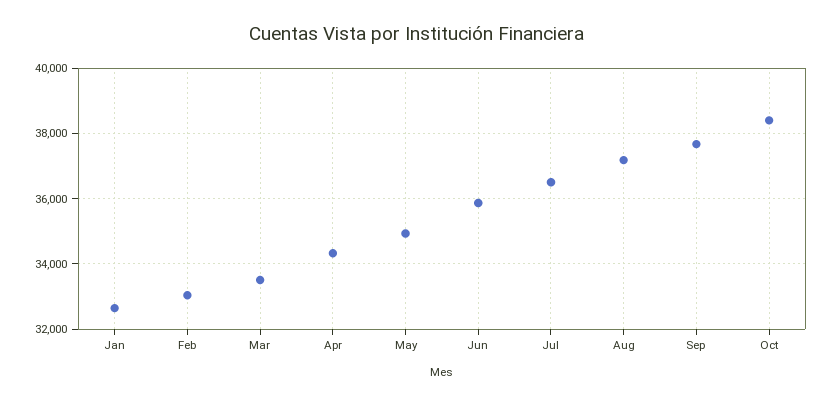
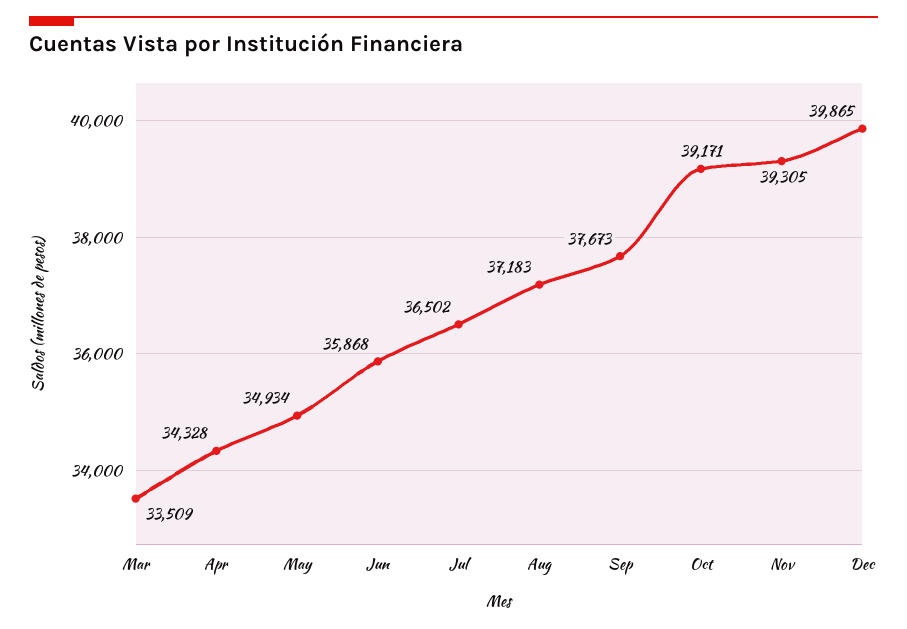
Jan: 32600 -> none
Feb: 33000 -> none
Oct: 38400 -> 39171
Nov: none -> 39305
Dec: none -> 39865

